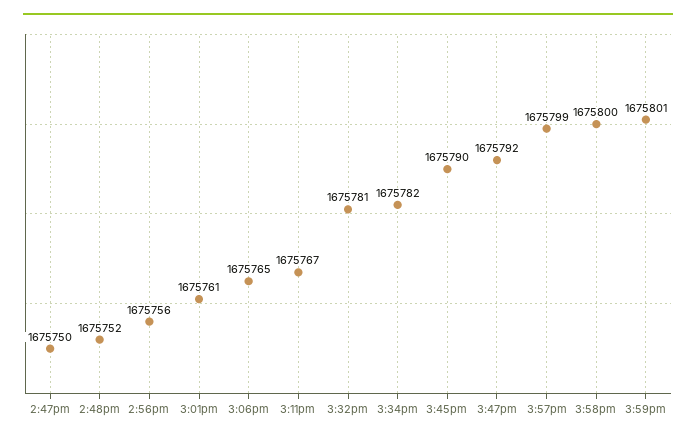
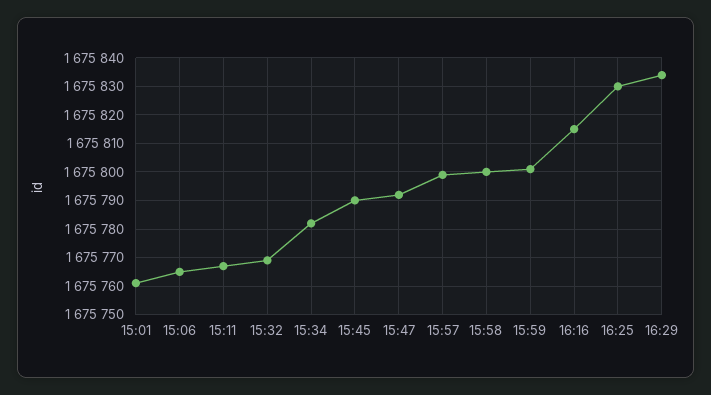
2:47pm: 1675750 -> none
2:48pm: 1675752 -> none
2:56pm: 1675756 -> none
3:32pm: 1675781 -> 1675770
16:16: none -> 1675815
16:25: none -> 1675830
16:29: none -> 1675835

